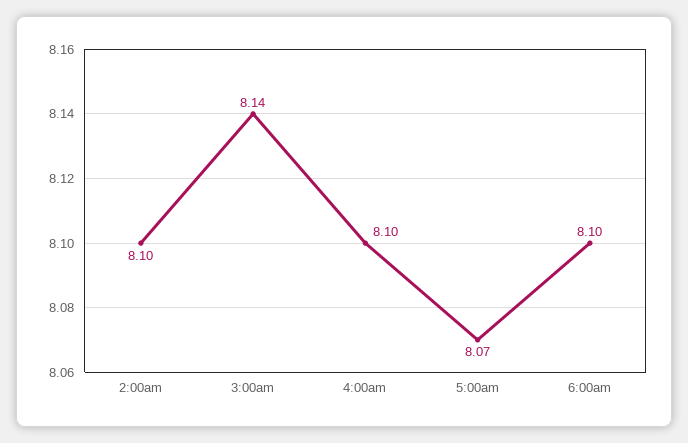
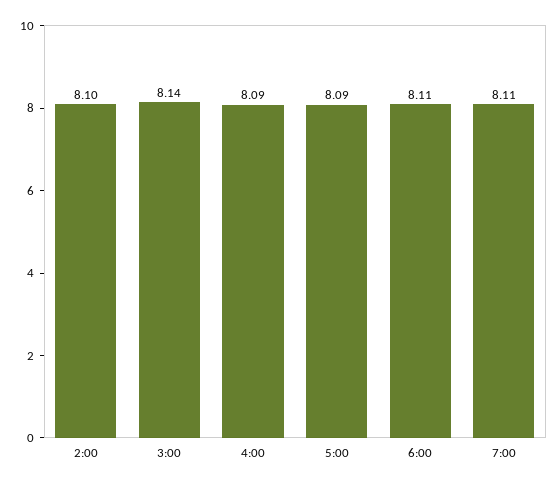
4:00am: 8.1 -> 8.09
5:00am: 8.07 -> 8.09
6:00am: 8.1 -> 8.11
7:00: none -> 8.11

